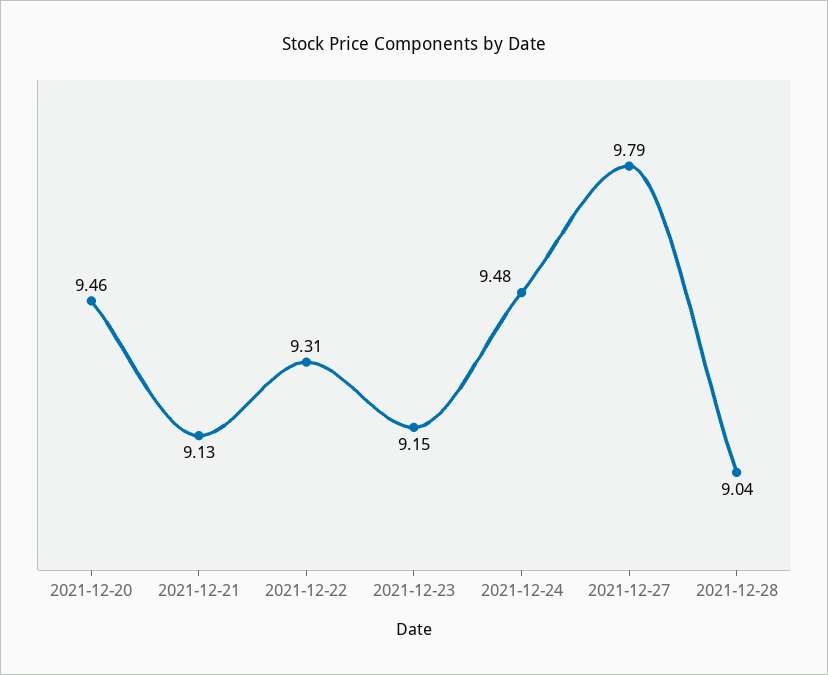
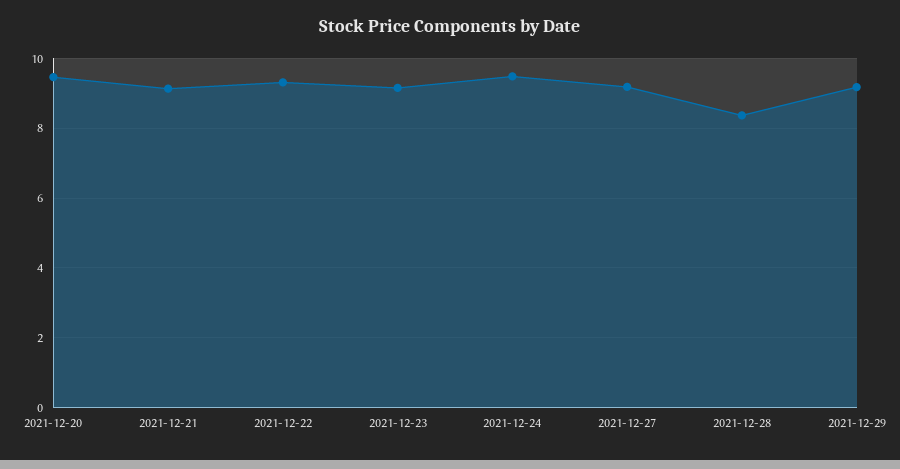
2021-12-27: 9.79 -> 9.2
2021-12-28: 9.04 -> 8.4
2021-12-29: none -> 9.2

